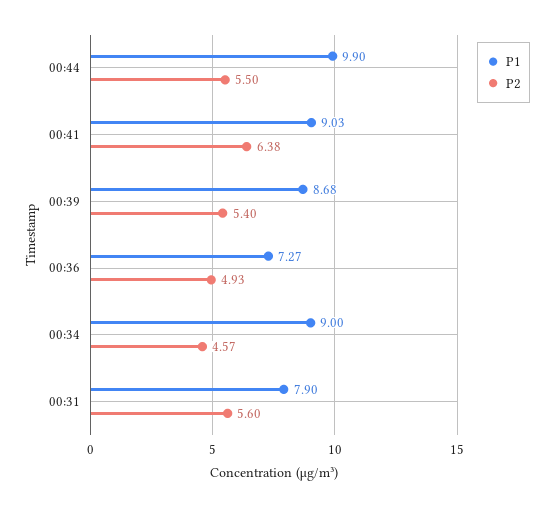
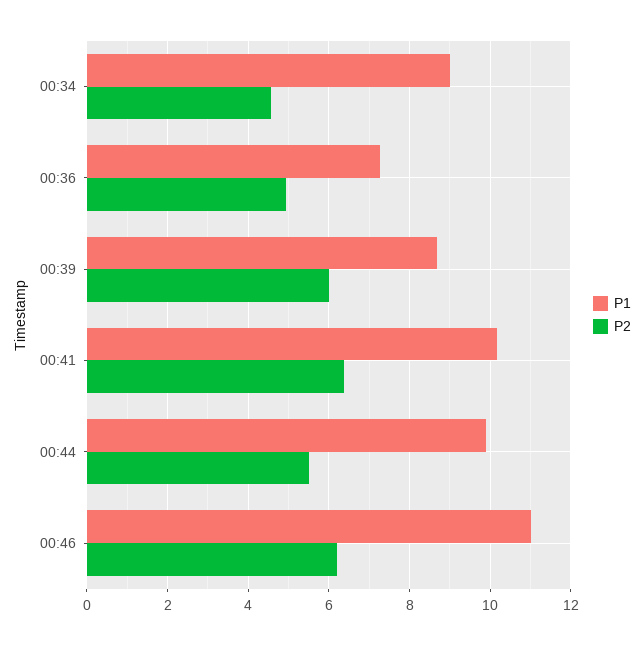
P1, 00:41: 9.03 -> 10.2
P2, 00:39: 5.4 -> 6
P1, 00:31: 7.9 -> none
P2, 00:31: 5.6 -> none
P1, 00:46: none -> 11
P2, 00:46: none -> 6.2

